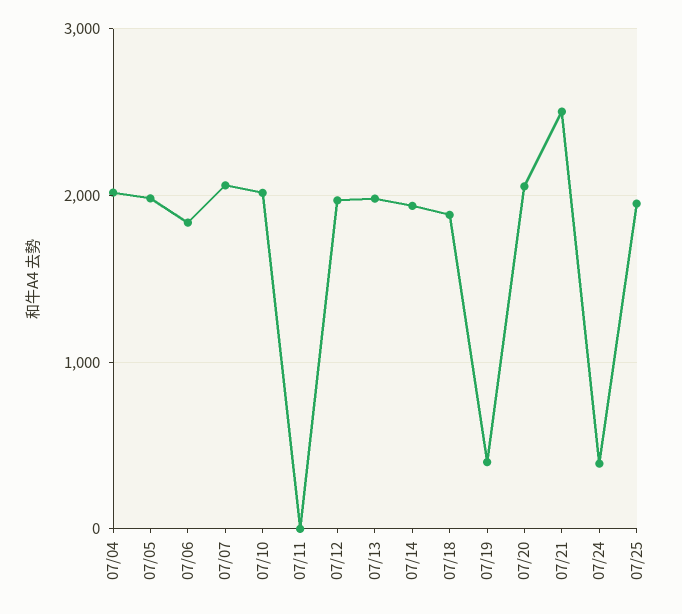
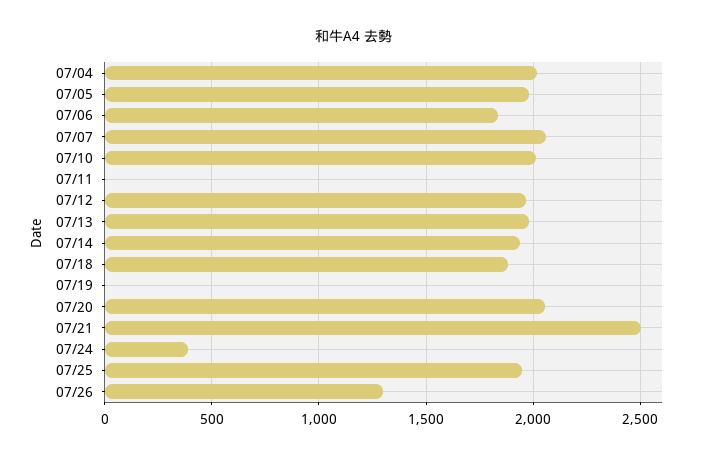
07/19: 400 -> 0
07/26: none -> 1300

